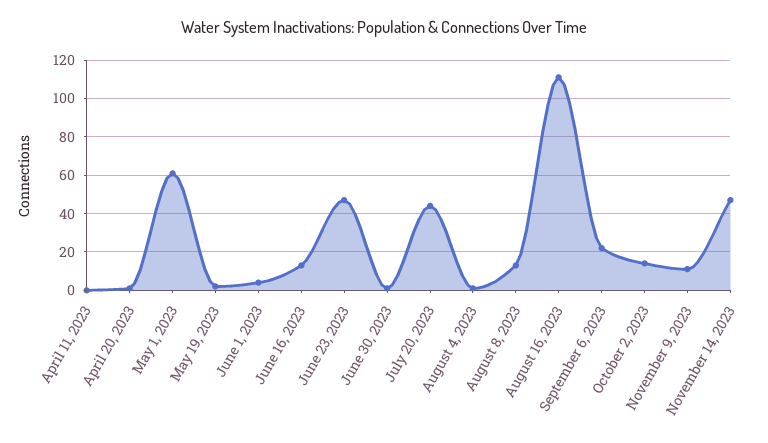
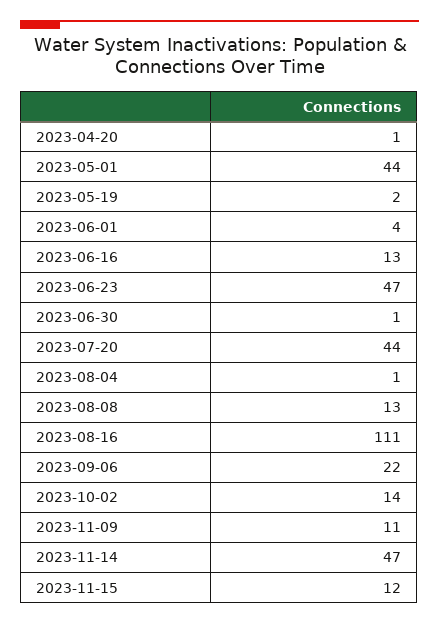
April 11, 2023: 0 -> none
May 1, 2023: 60 -> 44
2023-11-15: none -> 12

